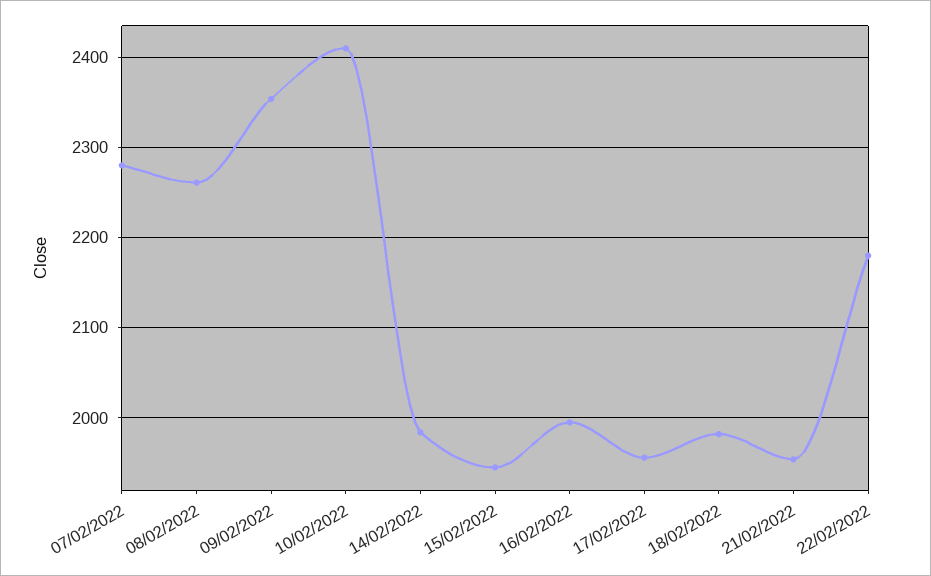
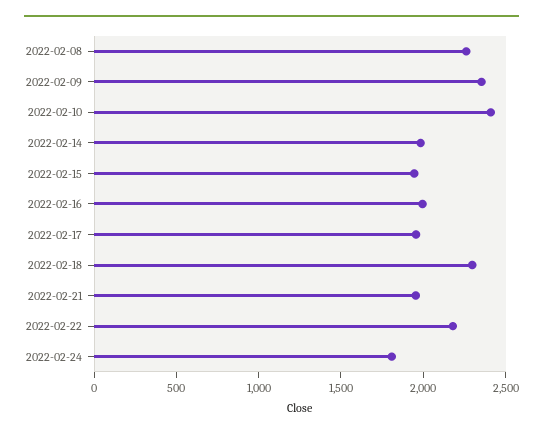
07/02/2022: 2280 -> none
18/02/2022: 1980 -> 2300
2022-02-24: none -> 1800

